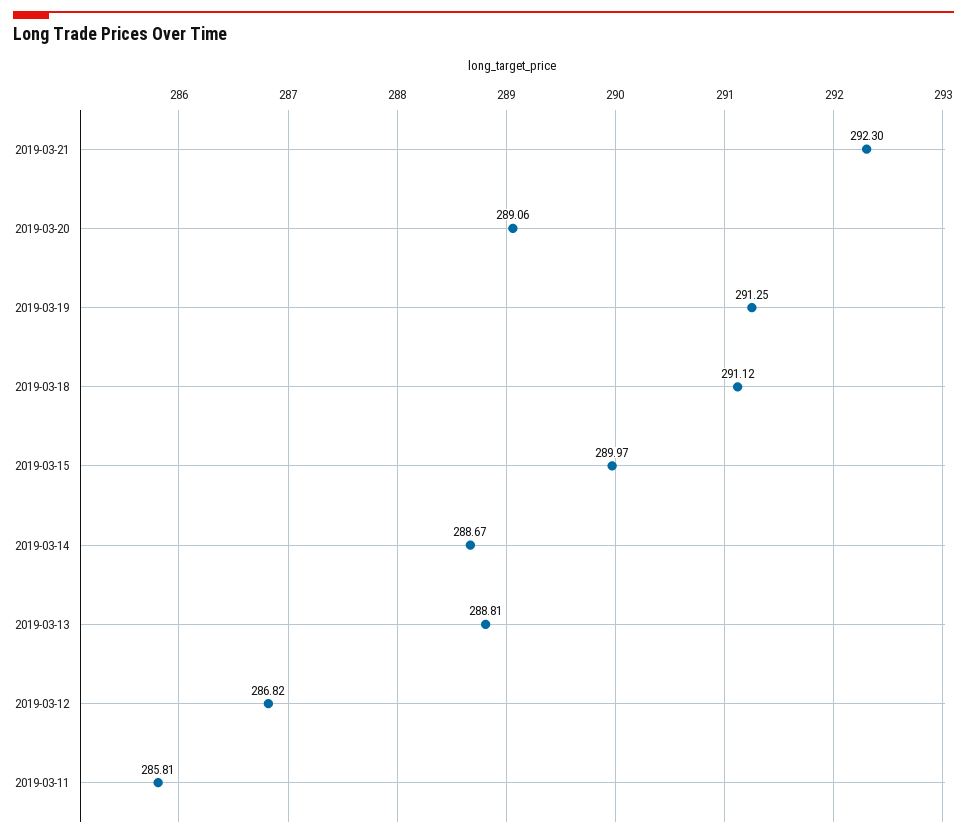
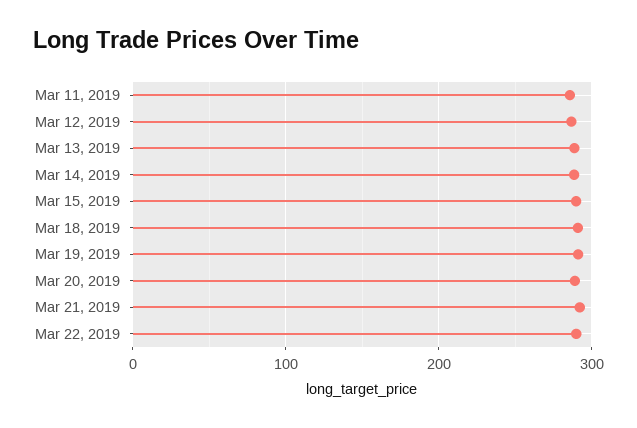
Mar 22, 2019: none -> 290

